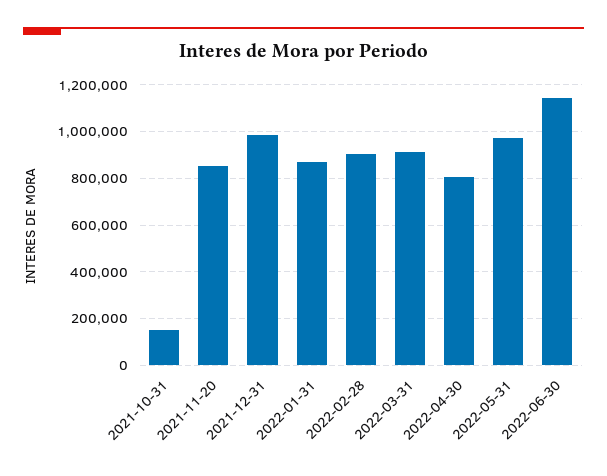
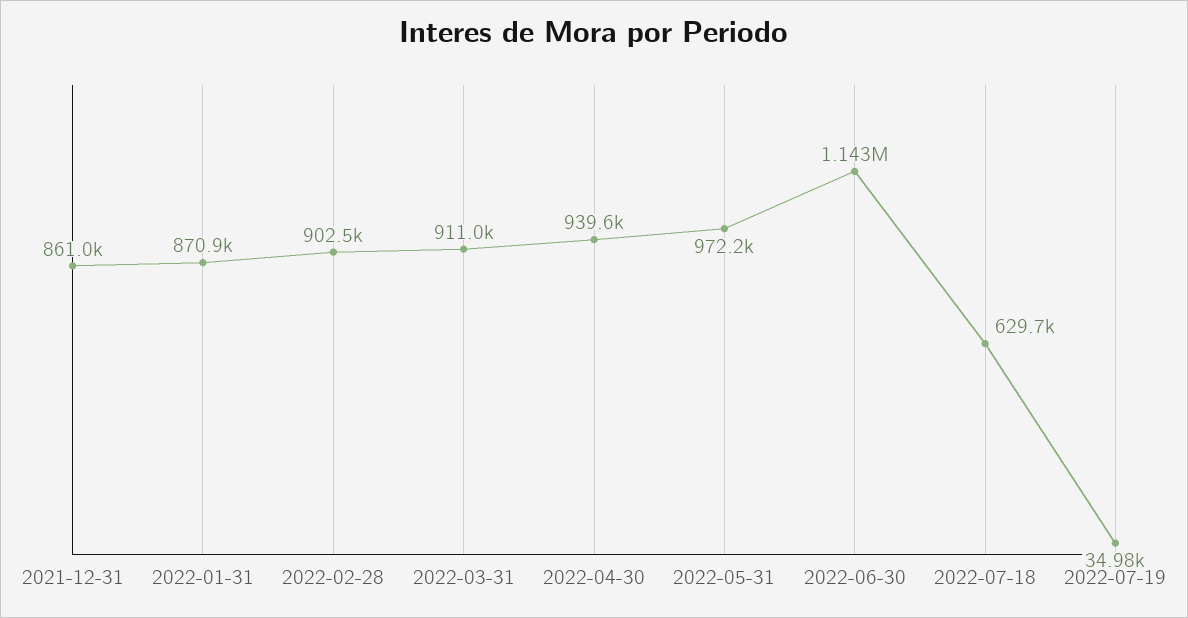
2021-10-31: 150000 -> none
2021-11-20: 850000 -> none
2021-12-31: 1000000 -> 861000
2022-04-30: 800000 -> 939600
2022-07-18: none -> 629700
2022-07-19: none -> 34980

